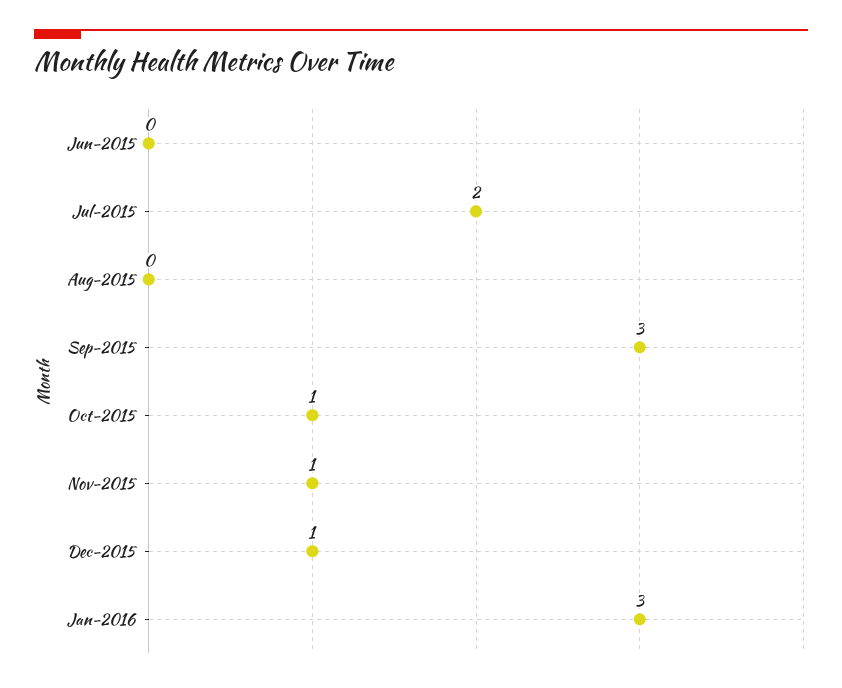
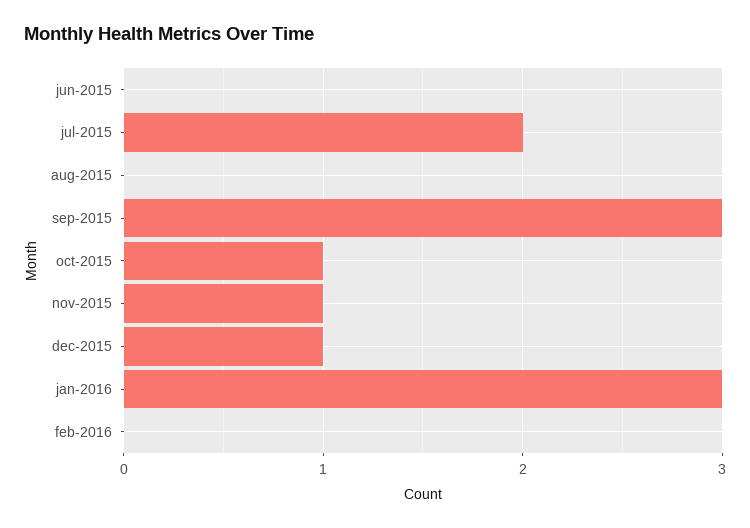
feb-2016: none -> 0

